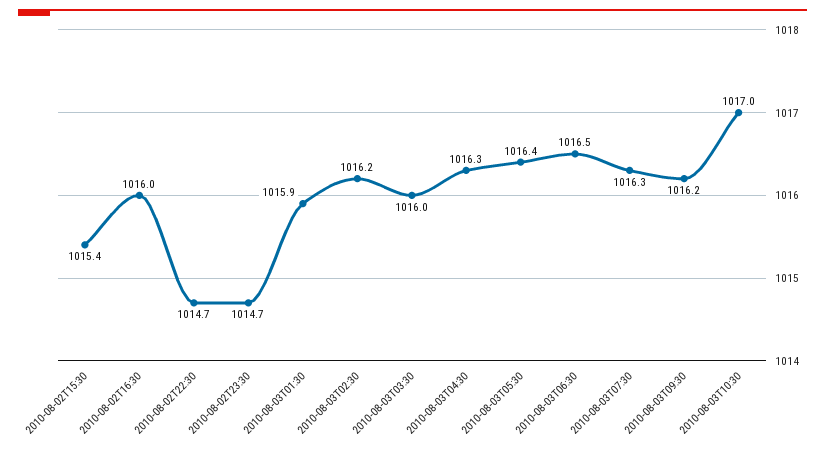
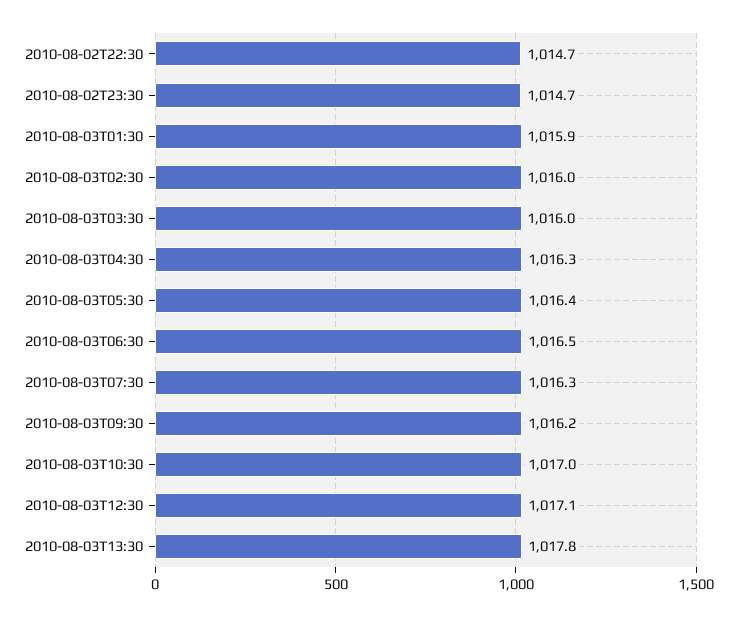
2010-08-02T15:30: 1015.4 -> none
2010-08-02T16:30: 1016 -> none
2010-08-03T02:30: 1016.2 -> 1016
2010-08-03T12:30: none -> 1017.1
2010-08-03T13:30: none -> 1017.8

